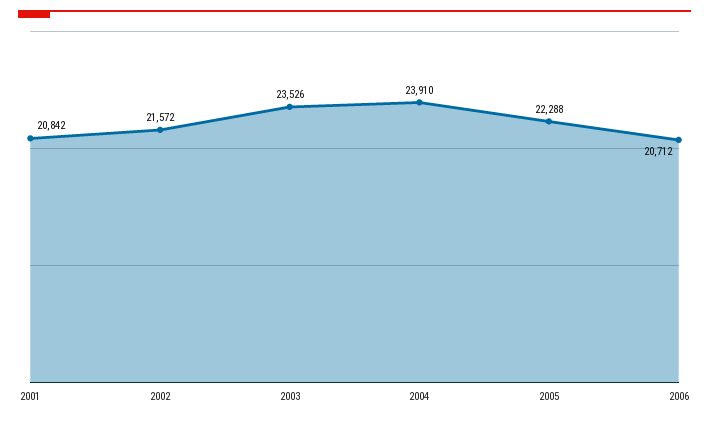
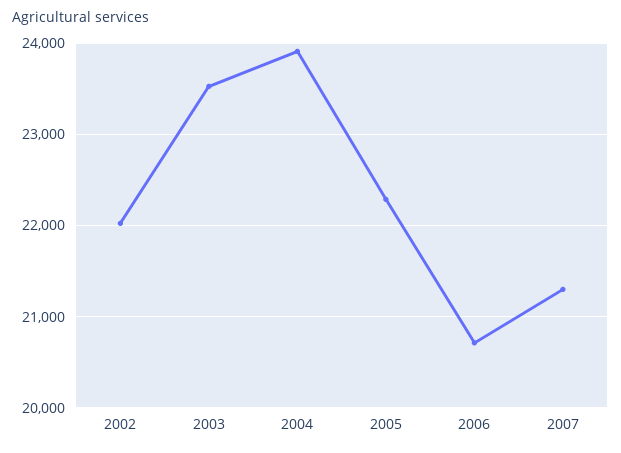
2001: 20842 -> none
2002: 21572 -> 22000
2007: none -> 21300

